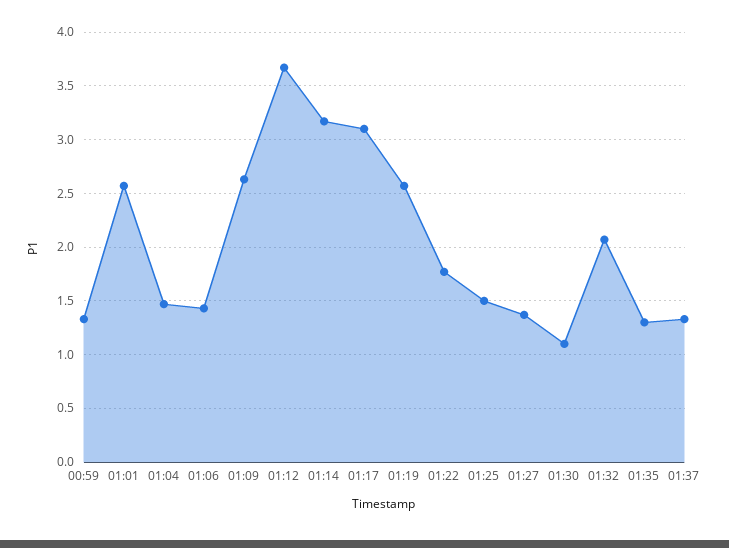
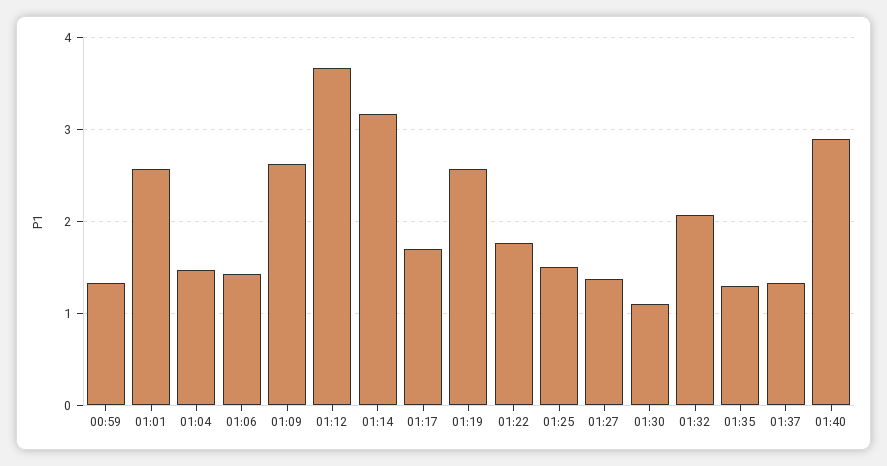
01:17: 3.1 -> 1.7
01:40: none -> 2.9

